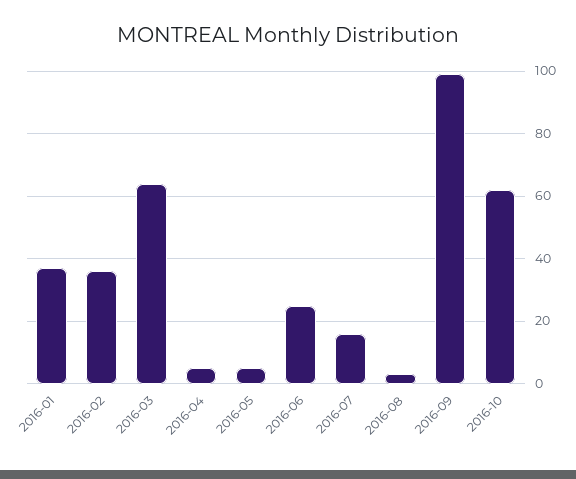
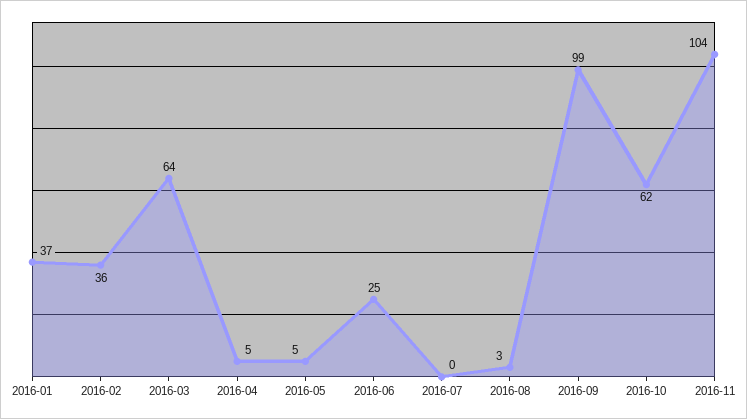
2016-07: 15 -> 0
2016-11: none -> 104

